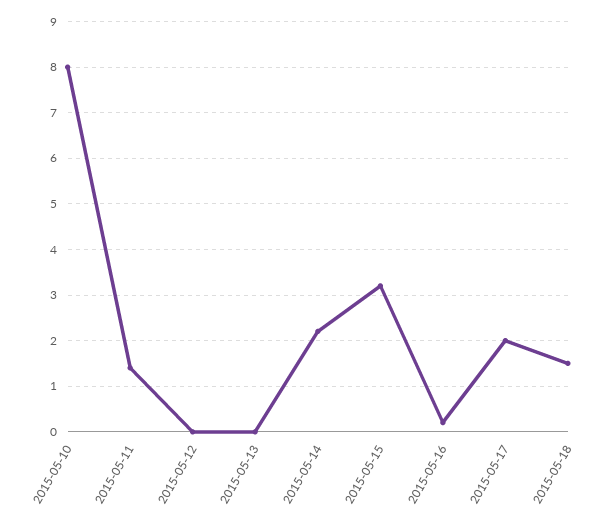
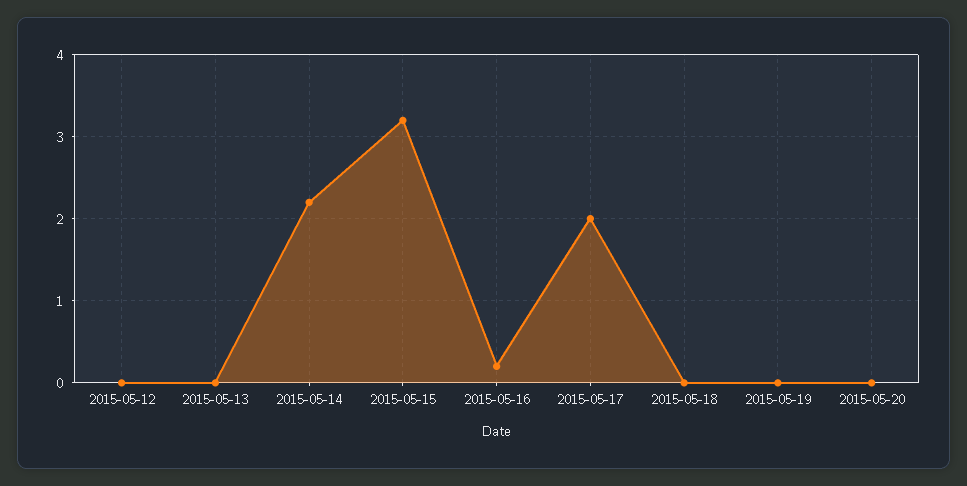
2015-05-10: 8 -> none
2015-05-11: 1.5 -> none
2015-05-18: 1.5 -> 0
2015-05-19: none -> 0
2015-05-20: none -> 0

